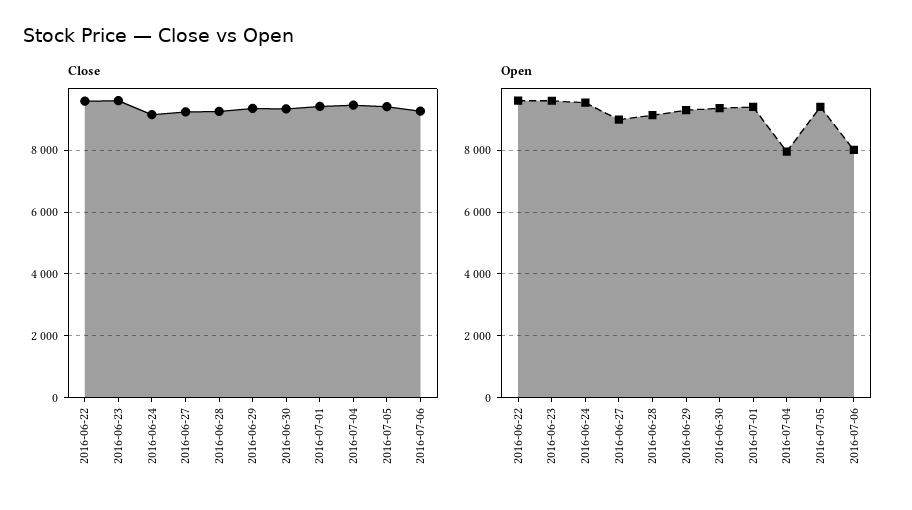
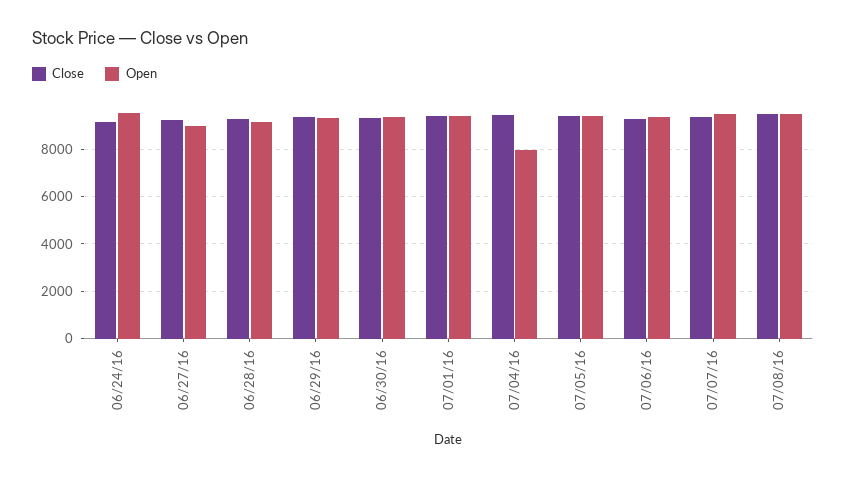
Close, 2016-06-22: 9600 -> none
Close, 2016-06-23: 9600 -> none
Open, 2016-06-22: 9600 -> none
Open, 2016-06-23: 9600 -> none
Open, 2016-07-06: 8000 -> 9500
Close, 07/07/16: none -> 9500
Open, 07/07/16: none -> 9500
Close, 07/08/16: none -> 9500
Open, 07/08/16: none -> 9500

